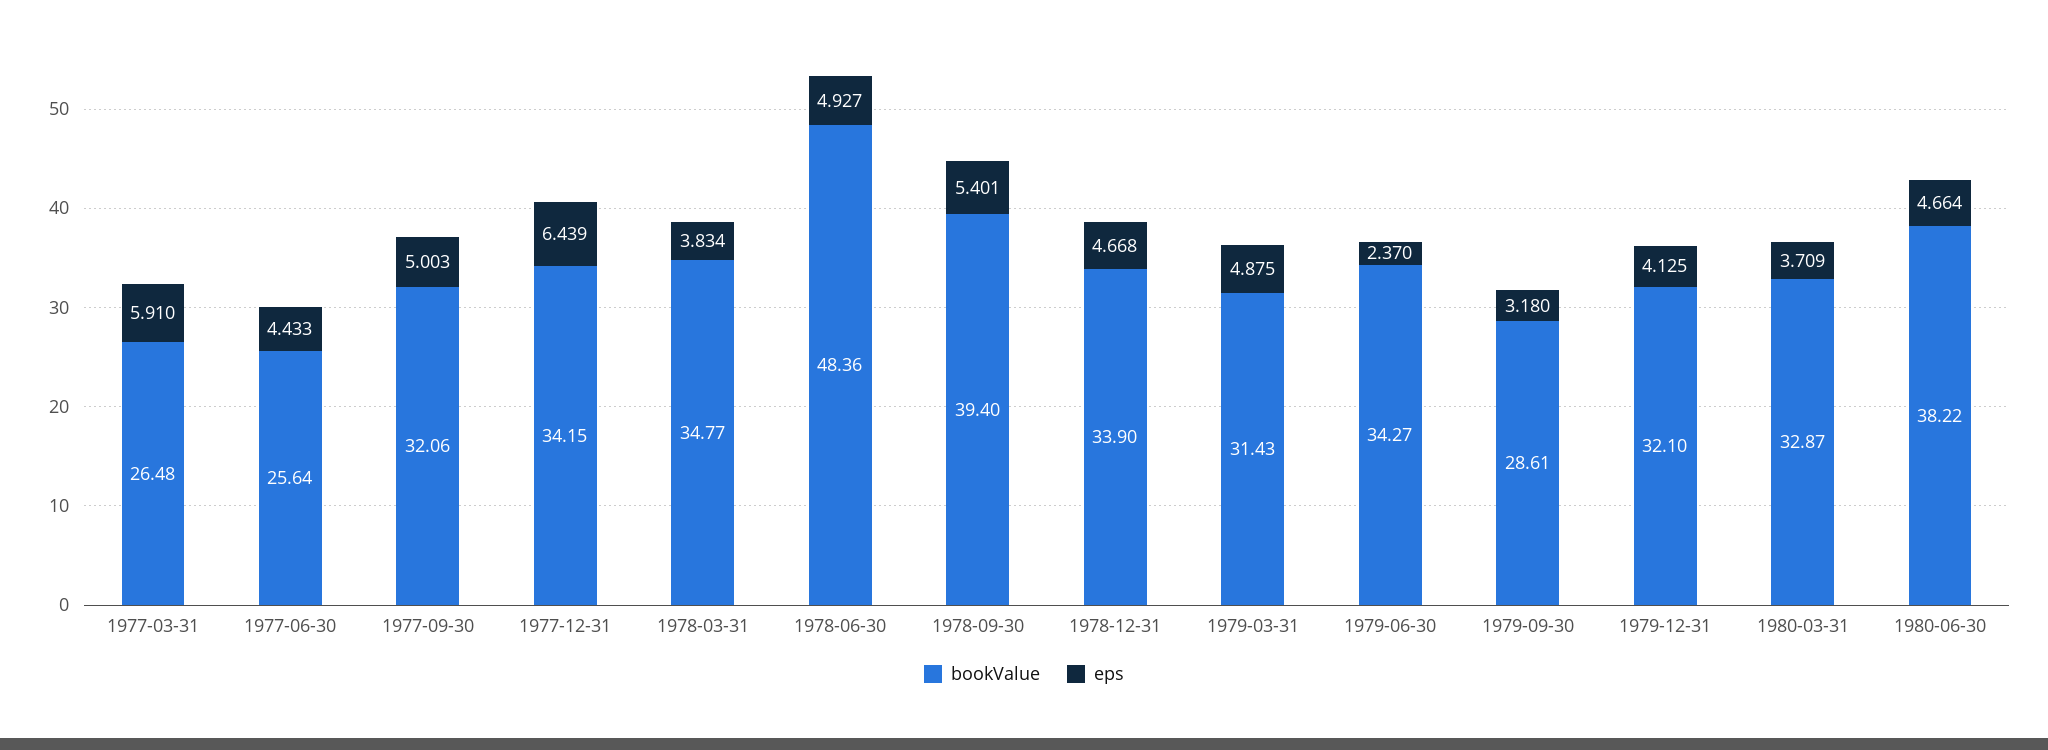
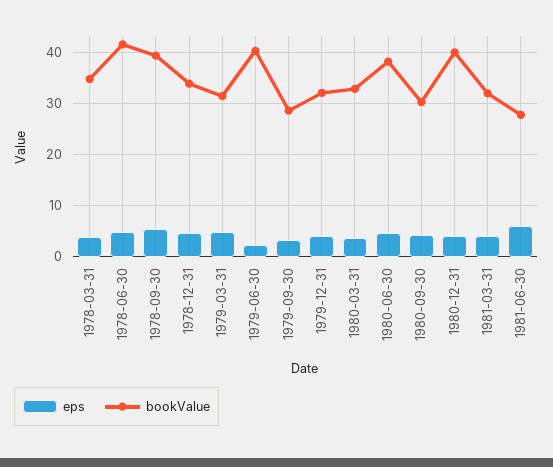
bookValue, 1977-03-31: 26.48 -> none
eps, 1977-03-31: 5.91 -> none
bookValue, 1977-06-30: 25.64 -> none
eps, 1977-06-30: 4.433 -> none
bookValue, 1977-09-30: 32.06 -> none
eps, 1977-09-30: 5.003 -> none
bookValue, 1977-12-31: 34.15 -> none
eps, 1977-12-31: 6.439 -> none
bookValue, 1978-06-30: 48.36 -> 42
bookValue, 1979-06-30: 34.27 -> 40
eps, 1980-09-30: none -> 4
bookValue, 1980-09-30: none -> 30
eps, 1980-12-31: none -> 4
bookValue, 1980-12-31: none -> 40
eps, 1981-03-31: none -> 4
bookValue, 1981-03-31: none -> 32
eps, 1981-06-30: none -> 6
bookValue, 1981-06-30: none -> 28

